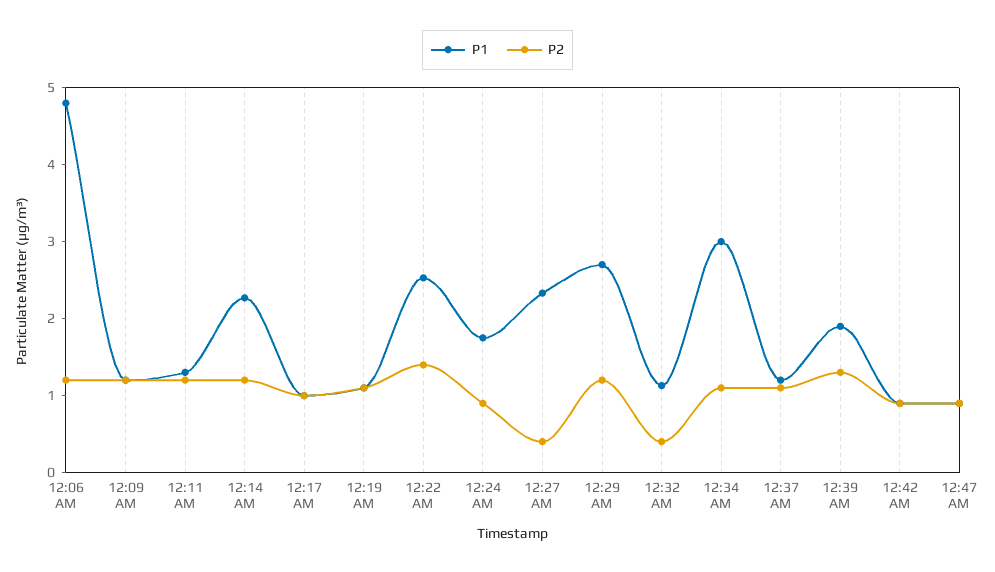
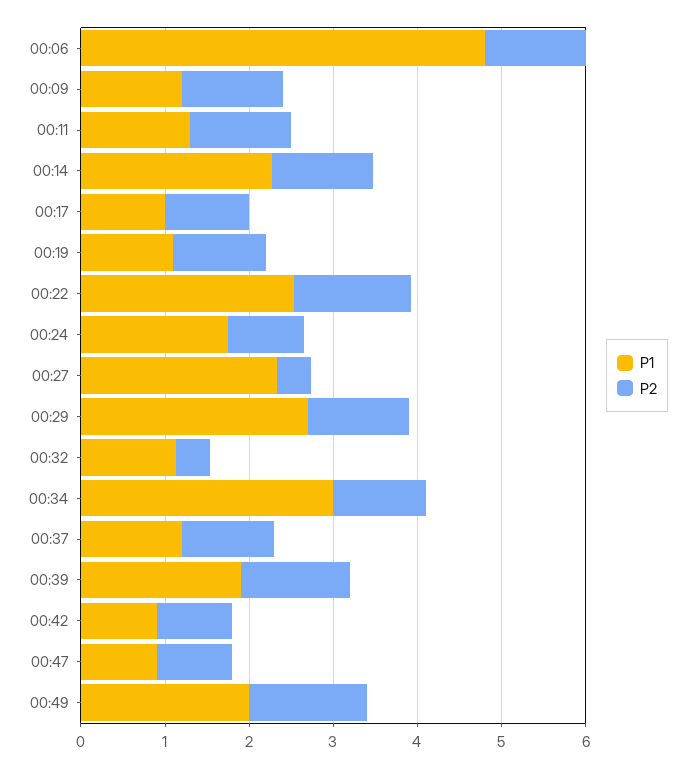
P1, 00:49: none -> 2
P2, 00:49: none -> 1.4

